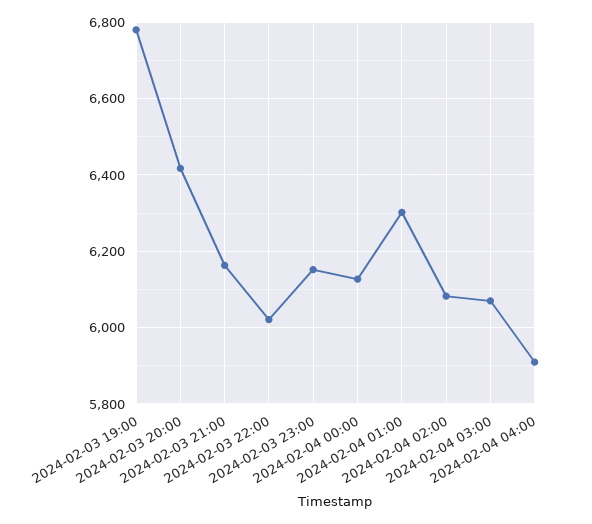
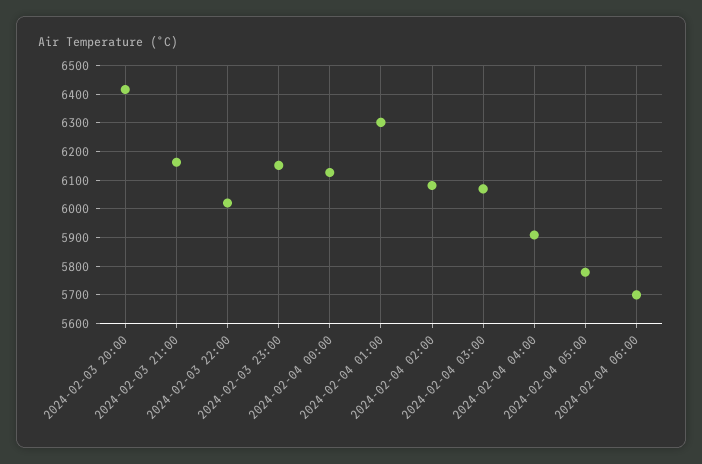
2024-02-03 19:00: 6780 -> none
2024-02-04 05:00: none -> 5775
2024-02-04 06:00: none -> 5700

